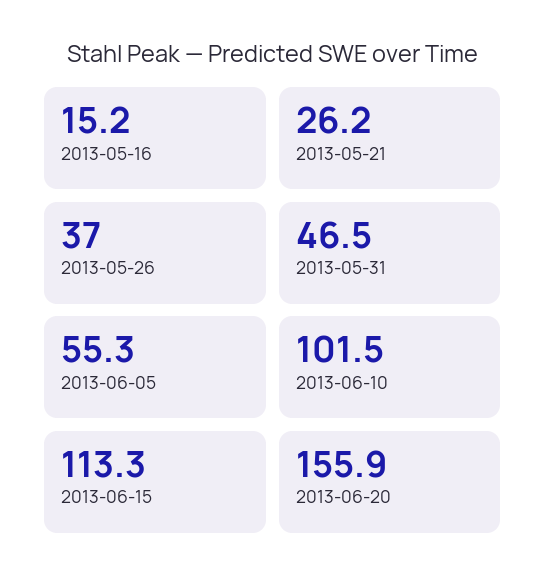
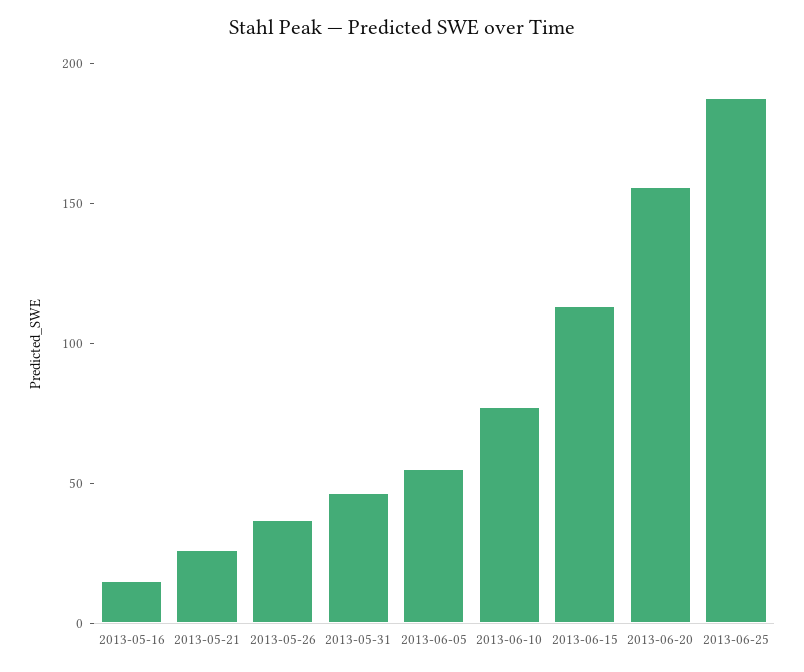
2013-06-10: 101.5 -> 80
2013-06-25: none -> 190

